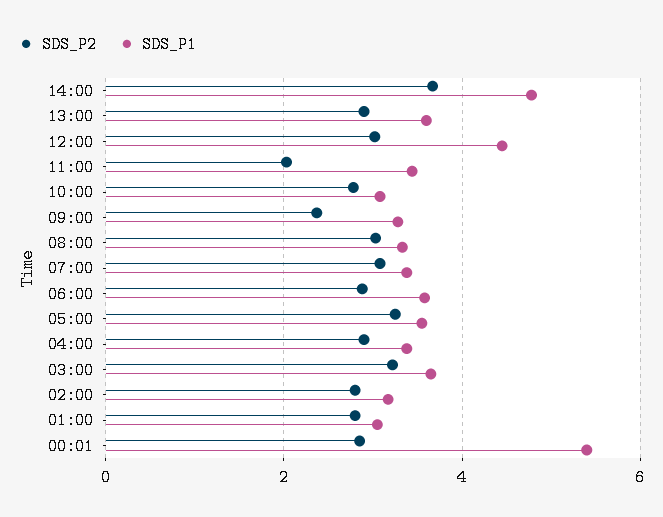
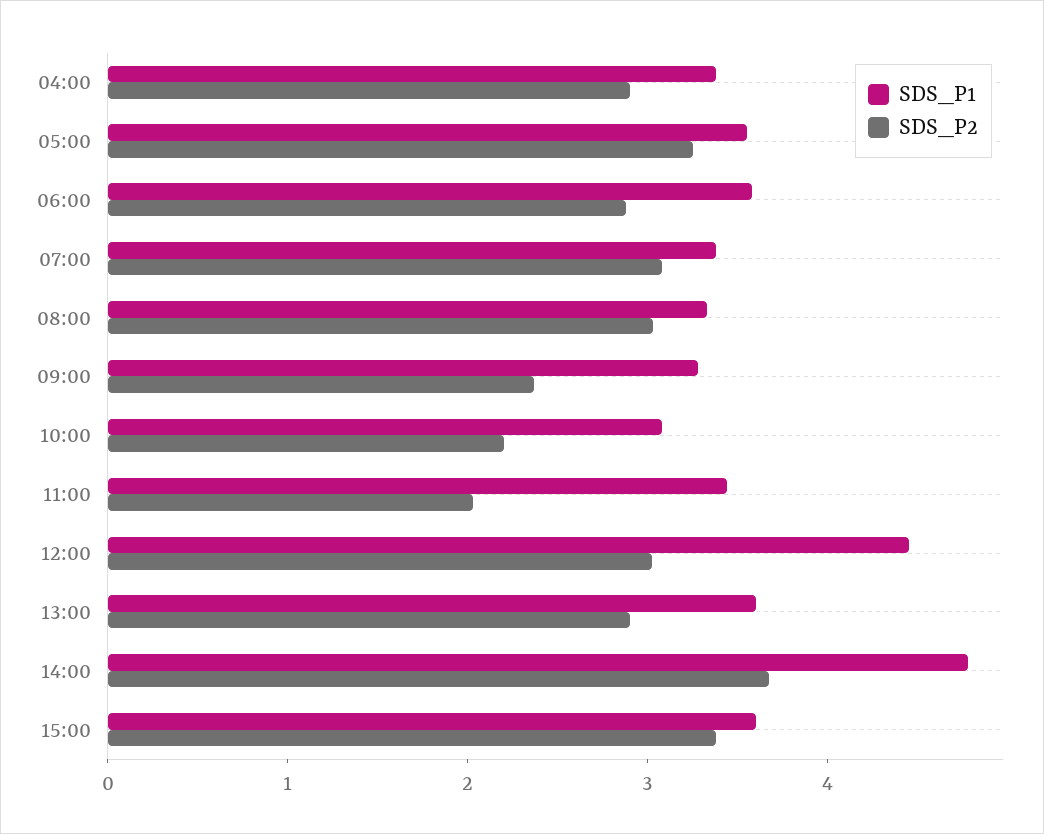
SDS_P2, 10:00: 2.8 -> 2.2
SDS_P2, 03:00: 3.2 -> none
SDS_P1, 03:00: 3.6 -> none
SDS_P2, 02:00: 2.8 -> none
SDS_P1, 02:00: 3.2 -> none
SDS_P2, 01:00: 2.8 -> none
SDS_P1, 01:00: 3 -> none
SDS_P2, 00:01: 2.8 -> none
SDS_P1, 00:01: 5.4 -> none
SDS_P1, 15:00: none -> 3.6
SDS_P2, 15:00: none -> 3.4

